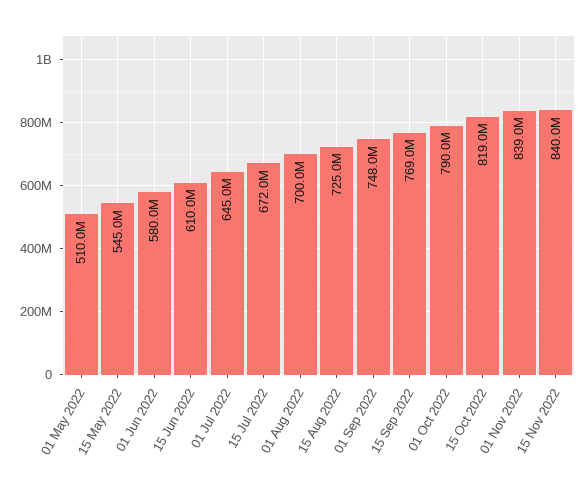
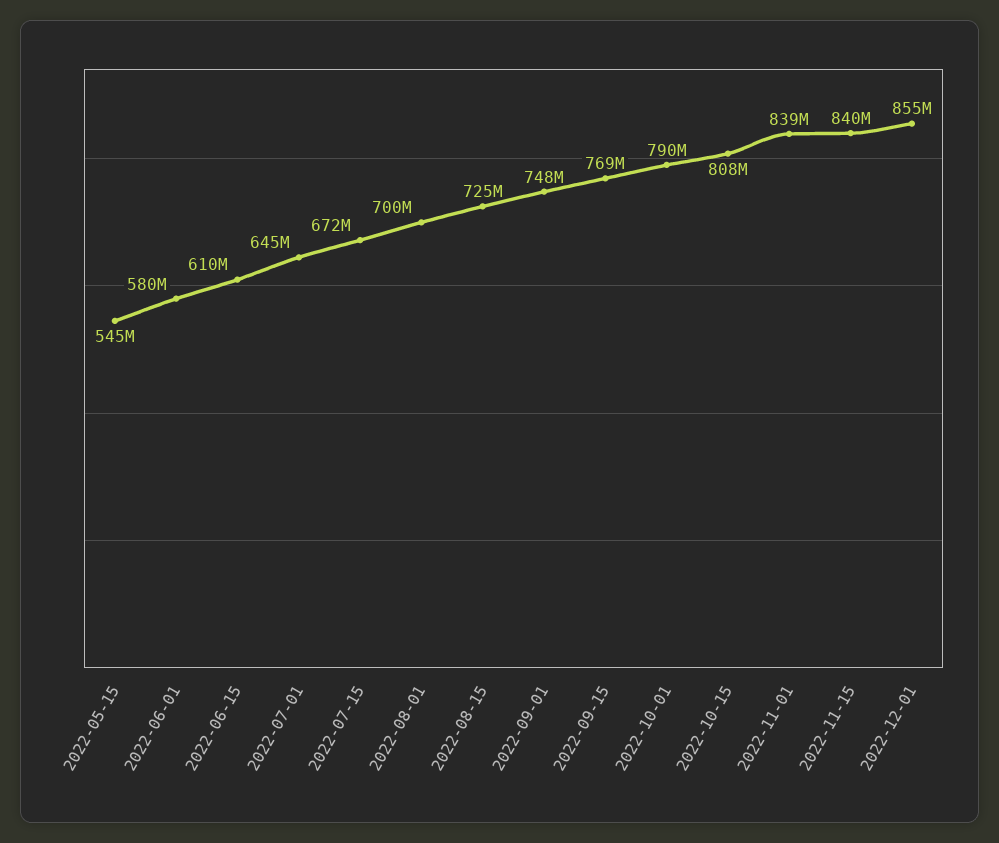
01 May 2022: 510000000 -> none
15 Oct 2022: 819000000 -> 808000000
2022-12-01: none -> 855000000

